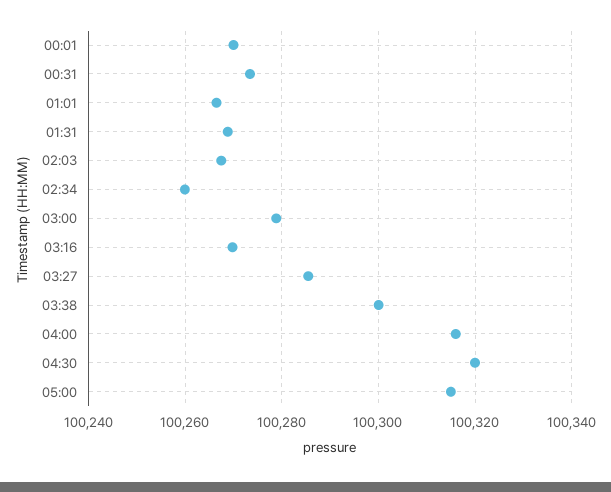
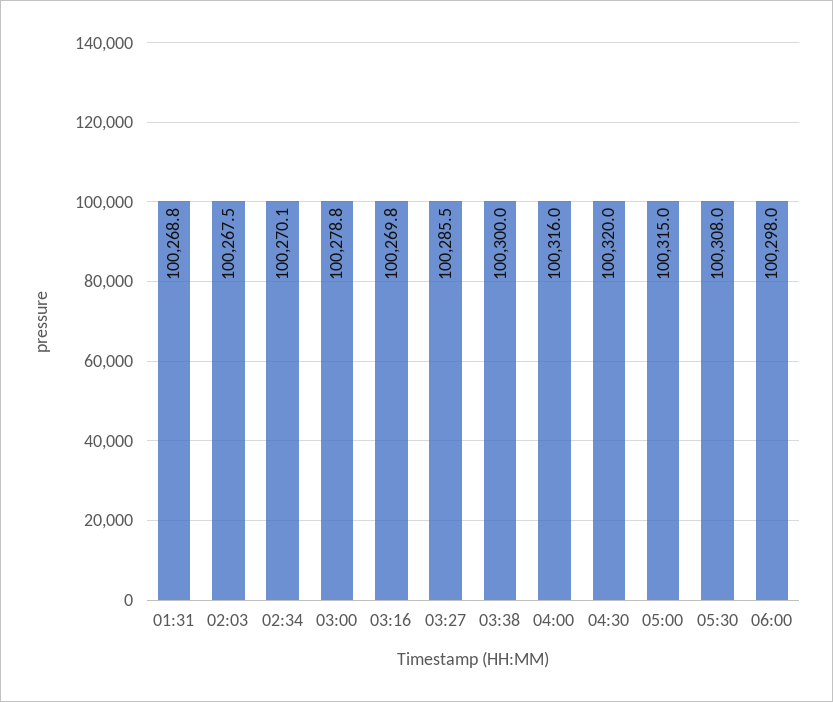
00:01: 100270 -> none
00:31: 100274 -> none
01:01: 100266 -> none
02:34: 100260 -> 100270.1
05:30: none -> 100308
06:00: none -> 100298

